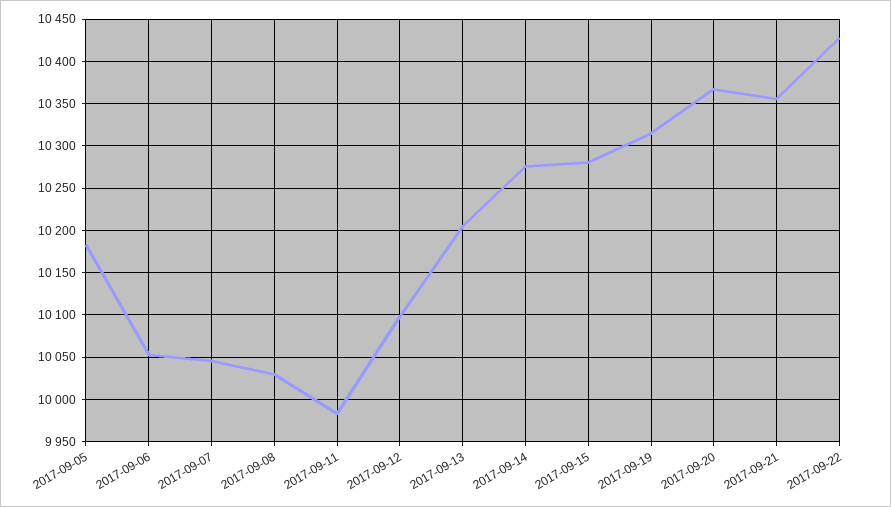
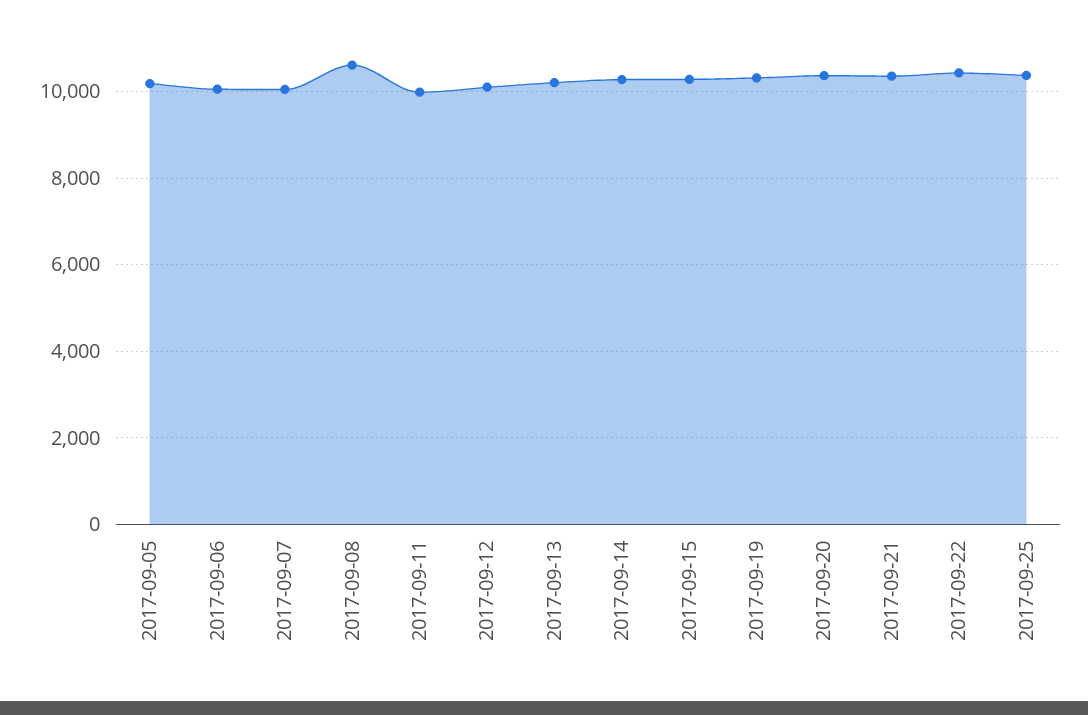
2017-09-08: 10030 -> 10600
2017-09-25: none -> 10400

